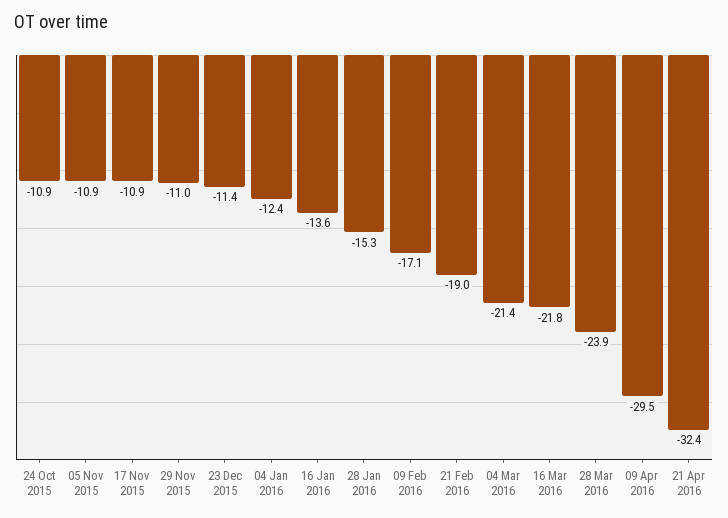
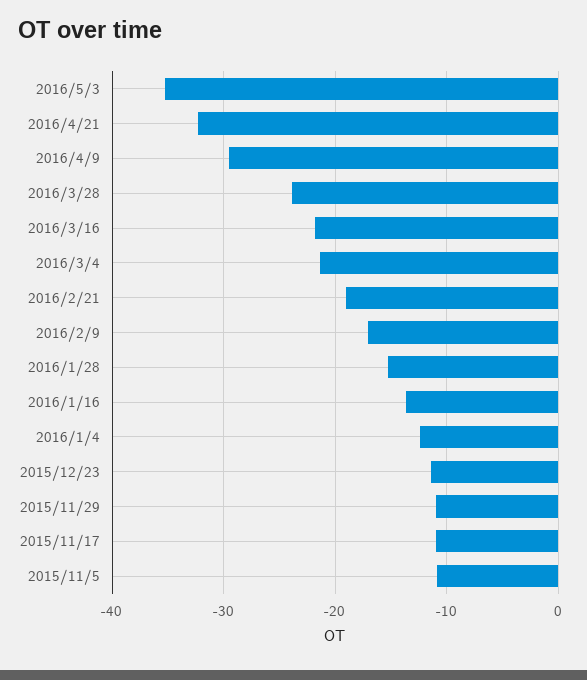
24 Oct 2015: -10.9 -> none
2016/5/3: none -> -35

